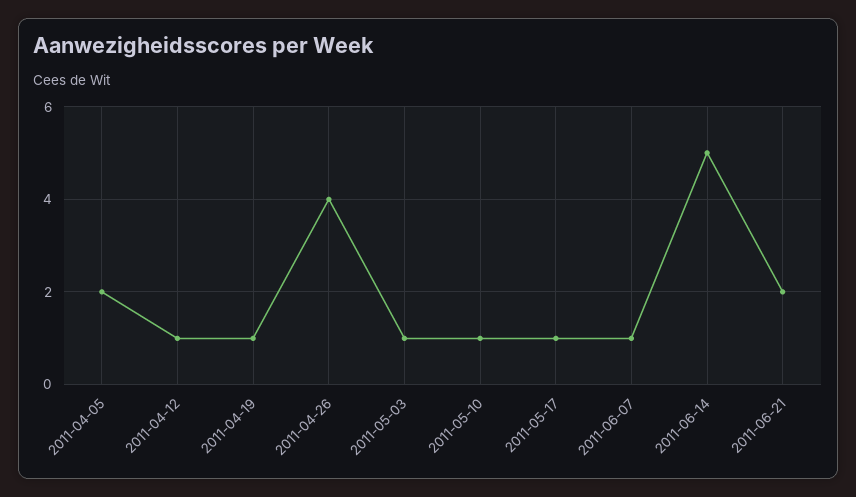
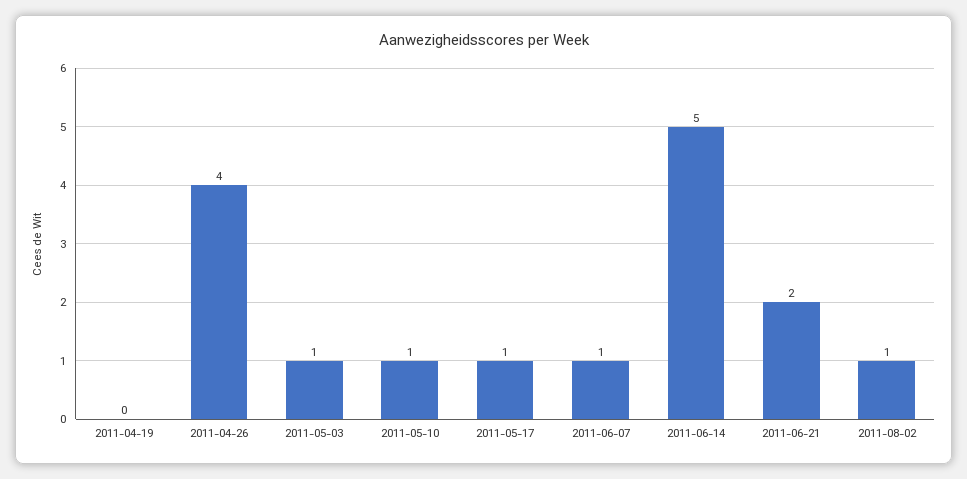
2011-04-05: 2 -> none
2011-04-12: 1 -> none
2011-04-19: 1 -> 0
2011-08-02: none -> 1

